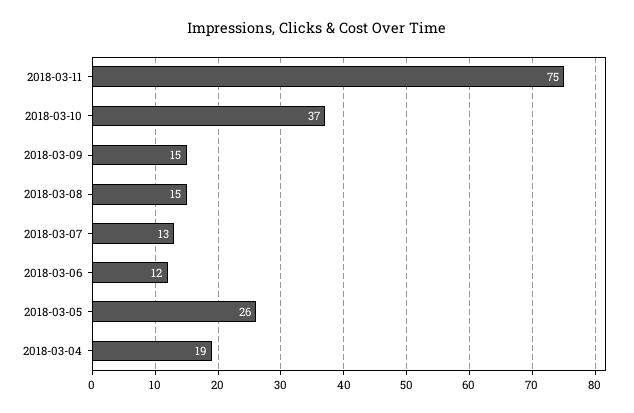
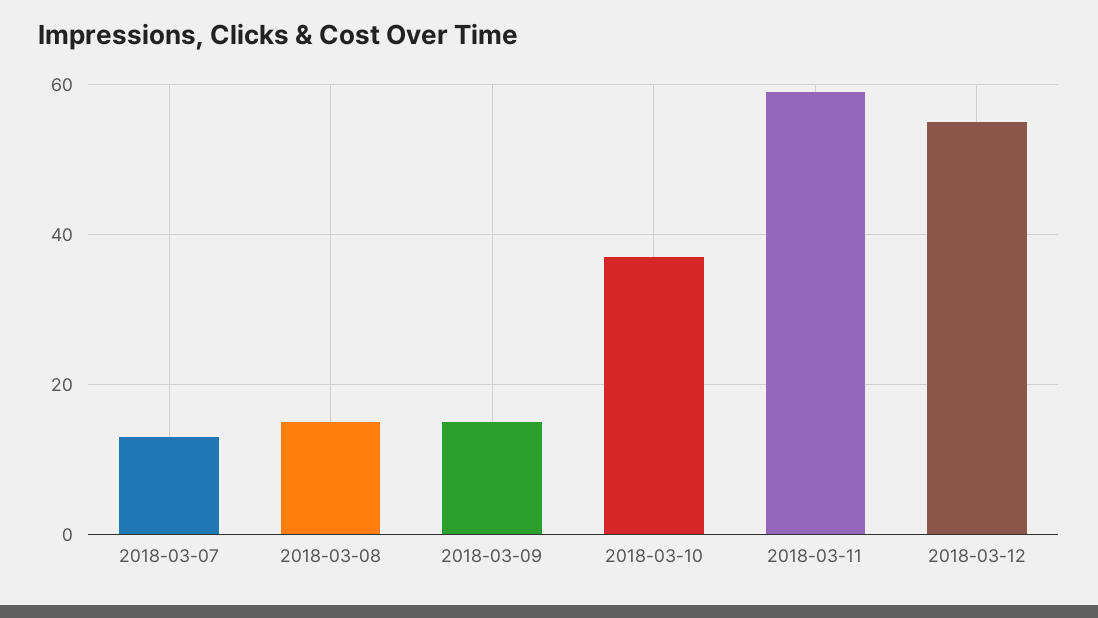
2018-03-11: 75 -> 60
2018-03-06: 12 -> none
2018-03-05: 26 -> none
2018-03-04: 19 -> none
2018-03-12: none -> 55

